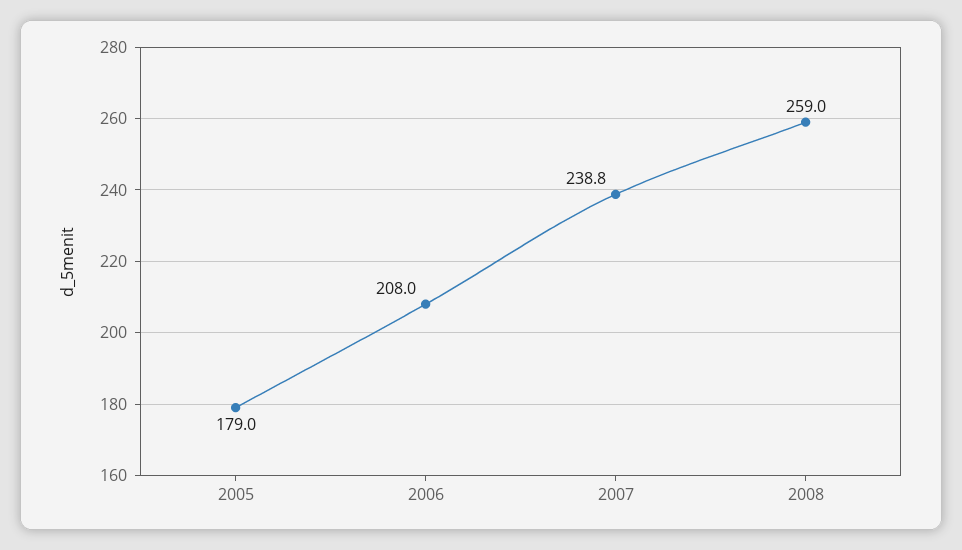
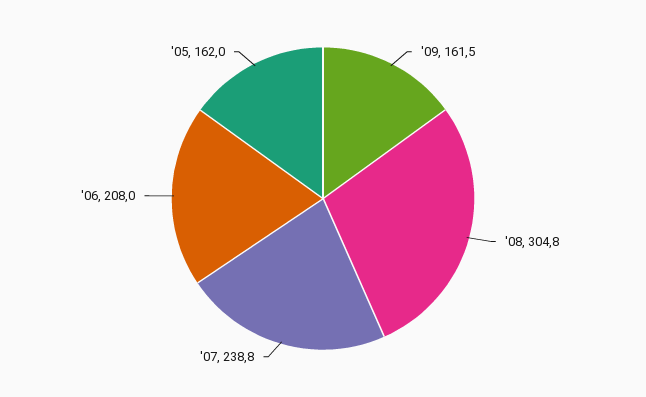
2005: 179 -> 162
2008: 259 -> 304.8
'09: none -> 161.5

